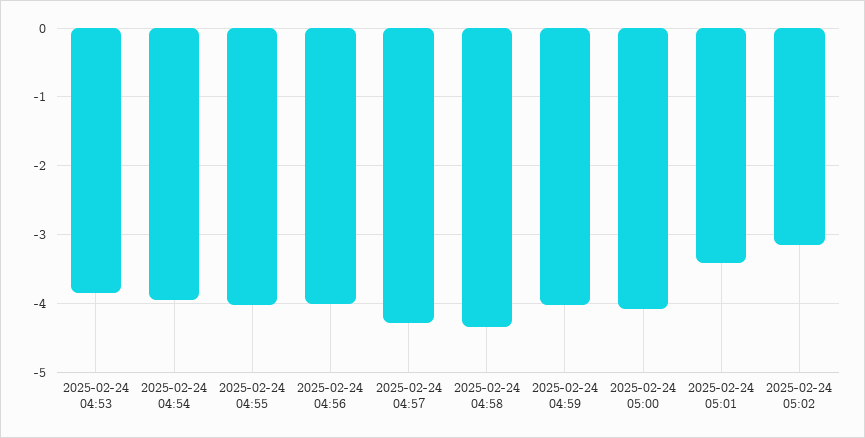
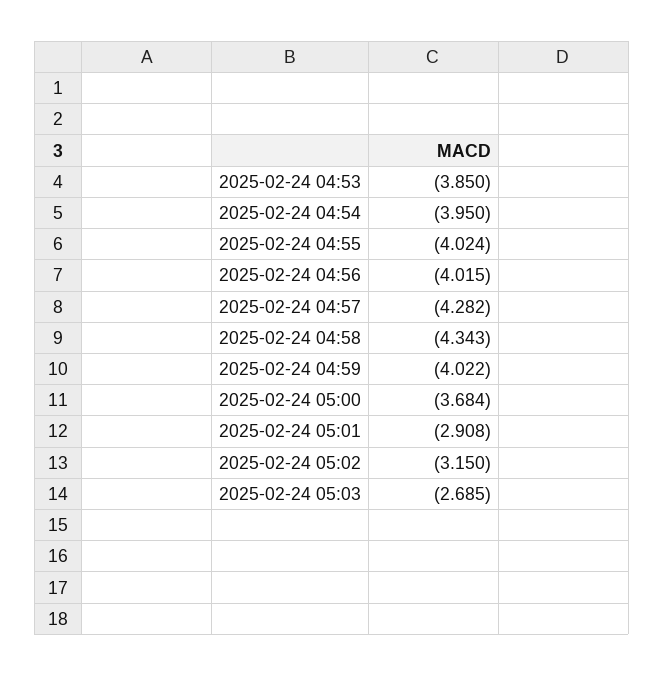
2025-02-24 05:00: -4.1 -> -3.684
2025-02-24 05:01: -3.4 -> -2.908
2025-02-24 05:03: none -> -2.685

